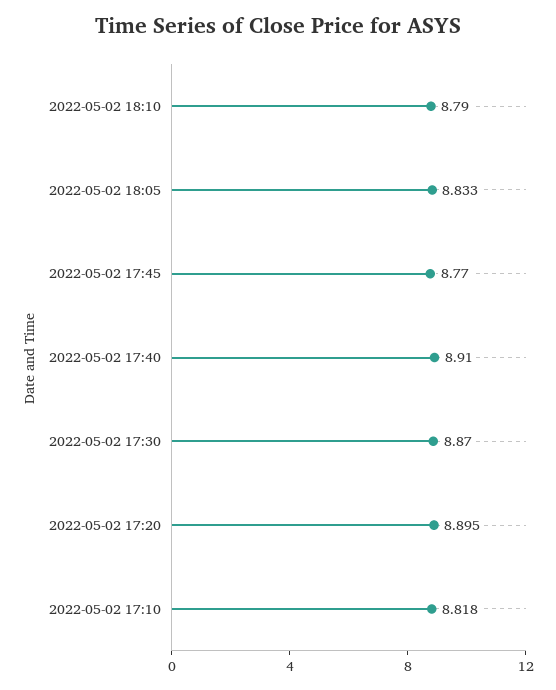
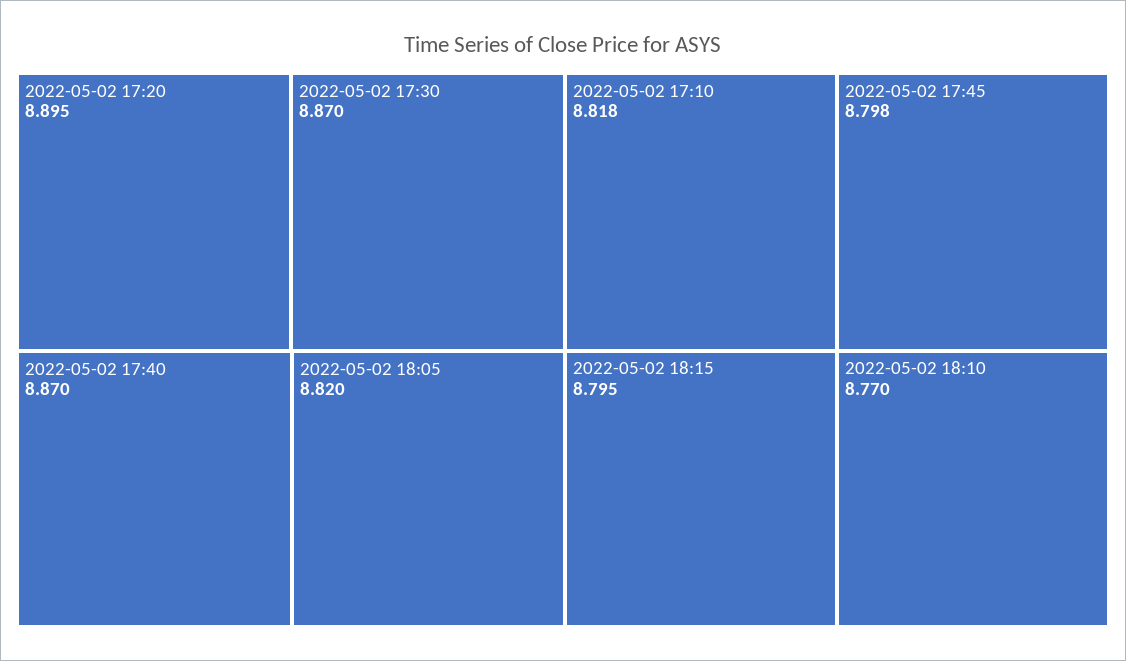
2022-05-02 18:10: 8.79 -> 8.77
2022-05-02 18:05: 8.833 -> 8.82
2022-05-02 17:45: 8.77 -> 8.798
2022-05-02 17:40: 8.91 -> 8.87
2022-05-02 18:15: none -> 8.795

